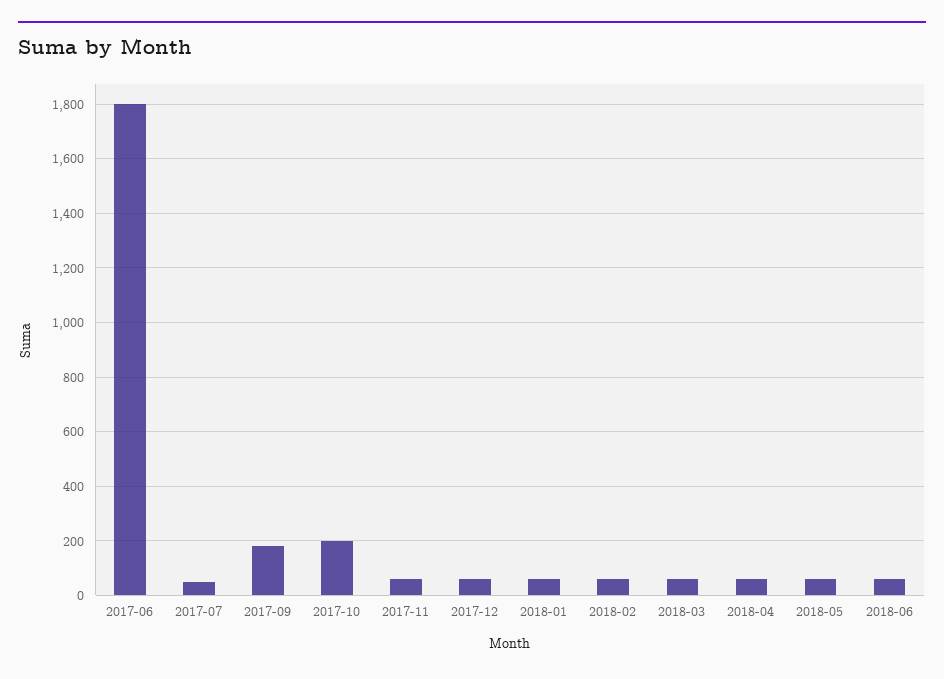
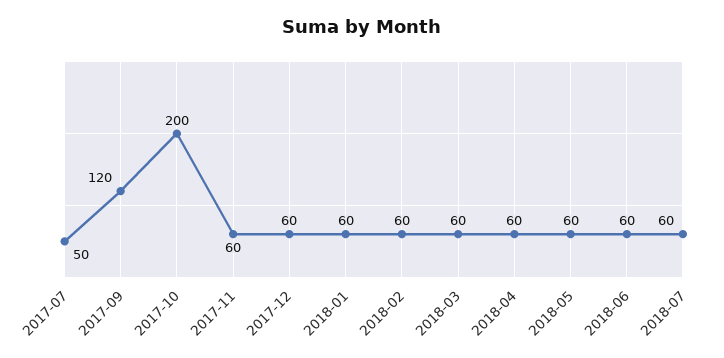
2017-06: 1800 -> none
2017-09: 175 -> 120
2018-07: none -> 60

